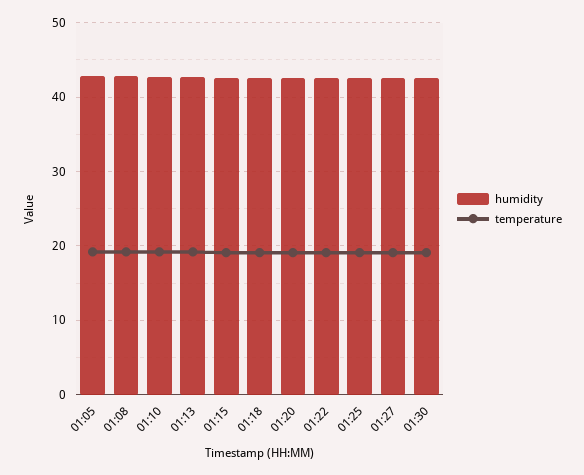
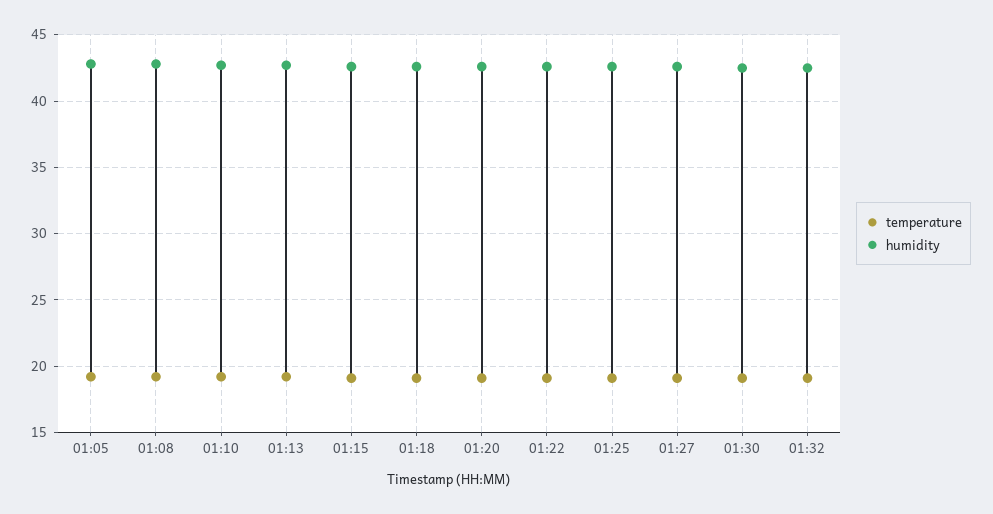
temperature, 01:32: none -> 19
humidity, 01:32: none -> 42.5

